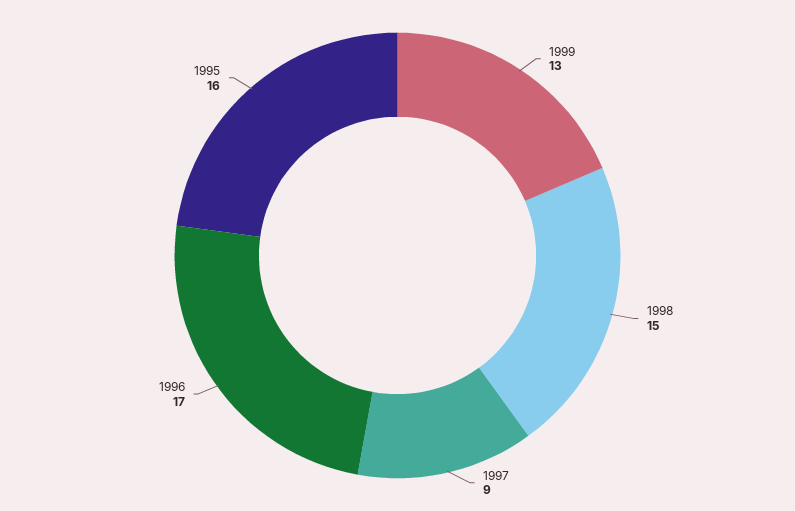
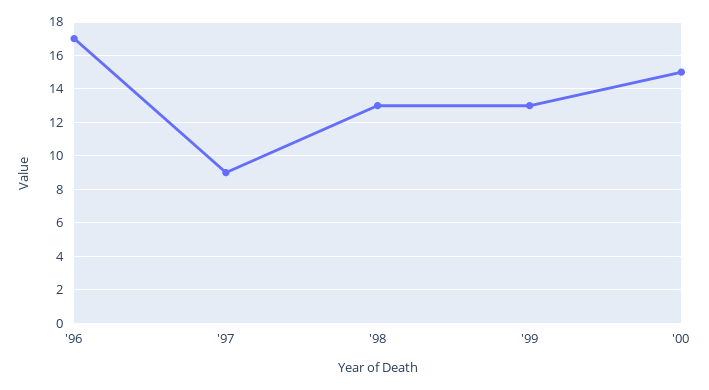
1998: 15 -> 13
1995: 16 -> none
'00: none -> 15

